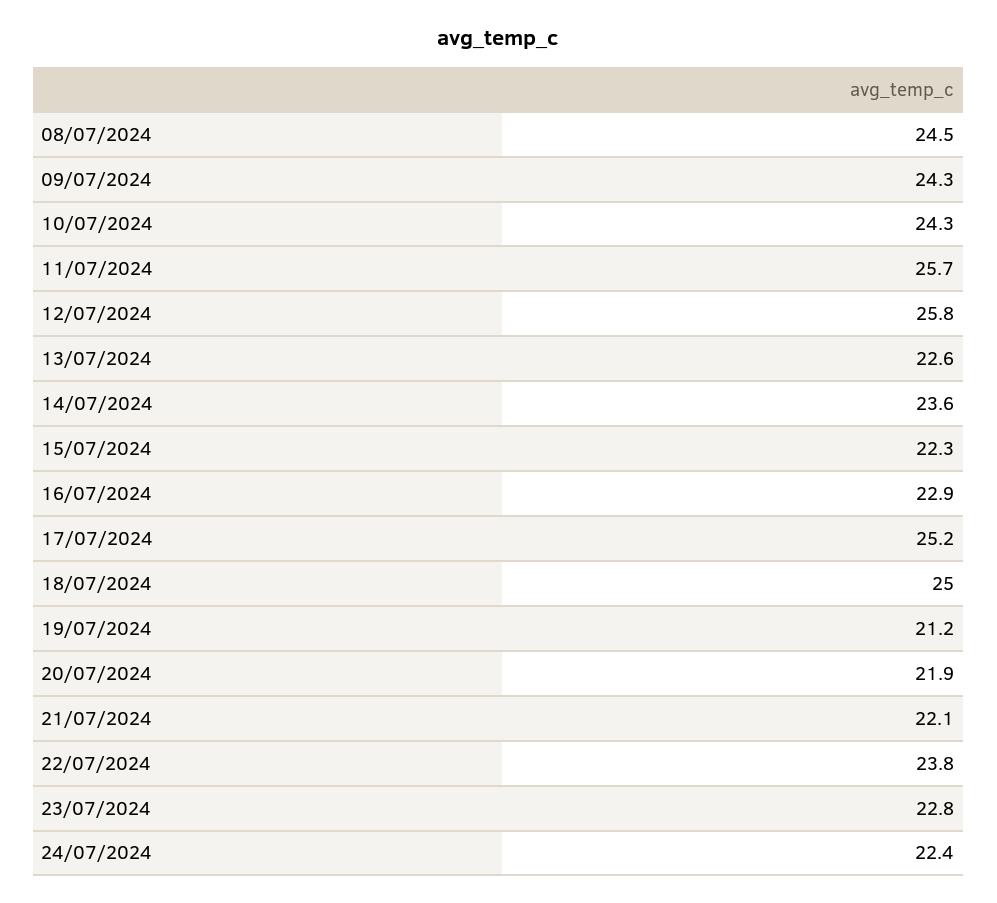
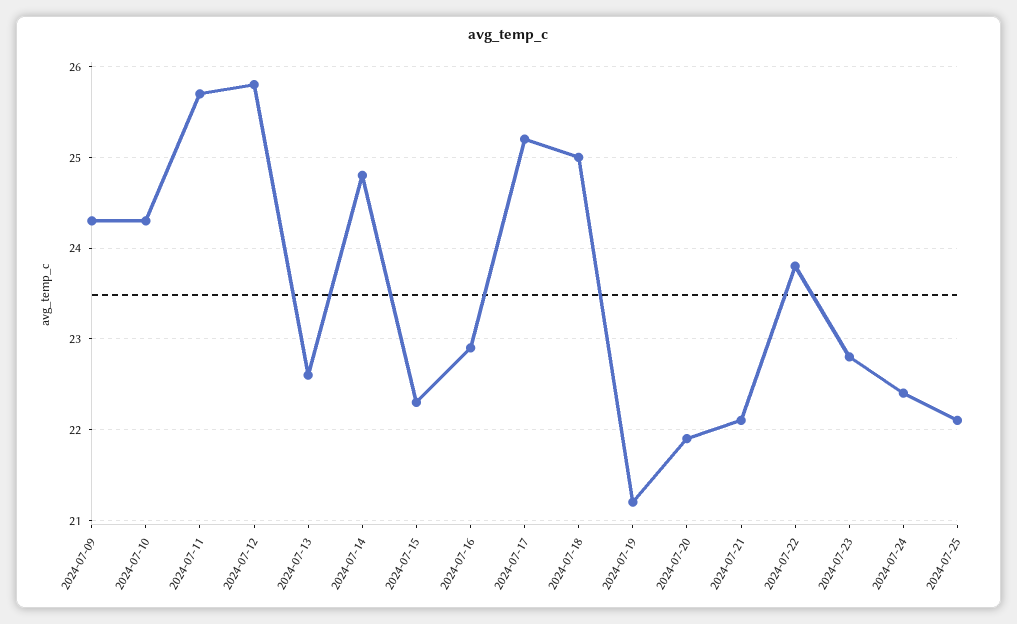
08/07/2024: 24.5 -> none
14/07/2024: 23.6 -> 24.8
2024-07-25: none -> 22.1

